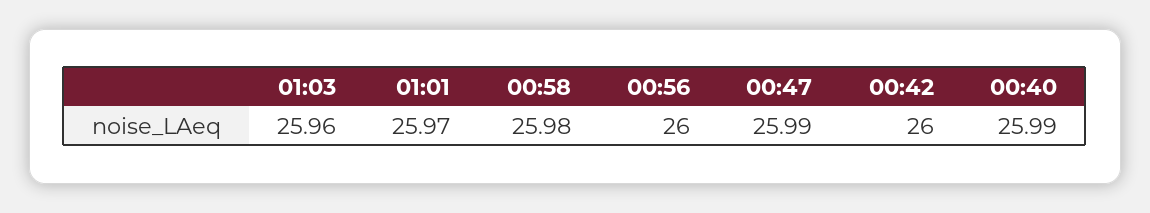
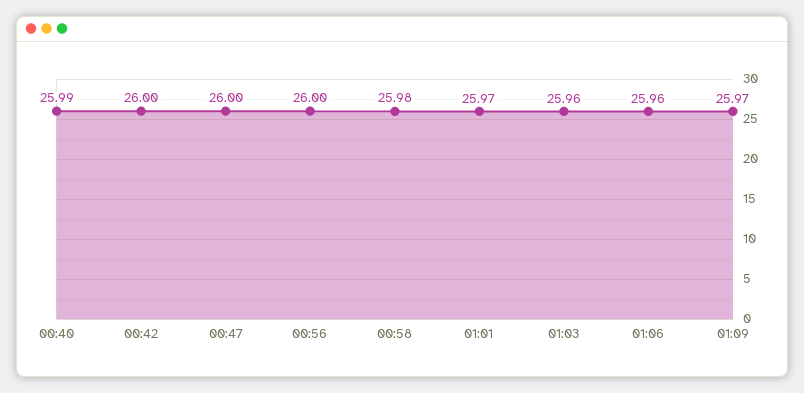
00:47: 25.99 -> 26
01:06: none -> 25.96
01:09: none -> 25.97

